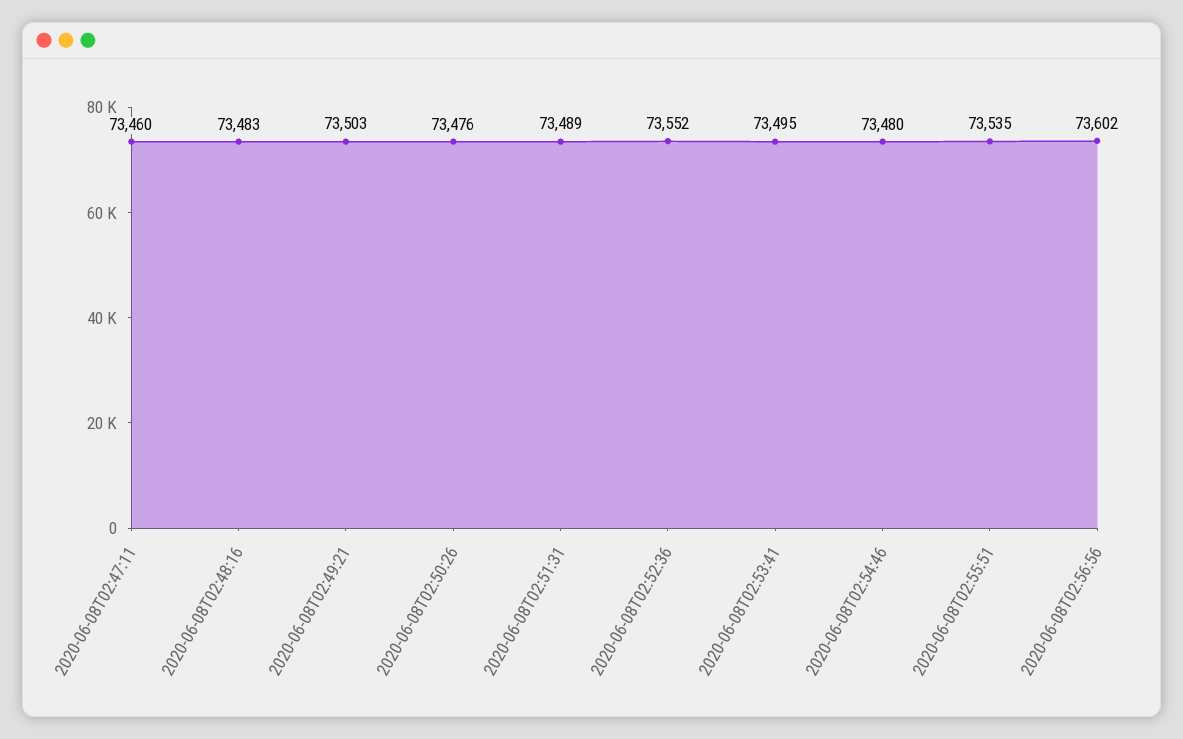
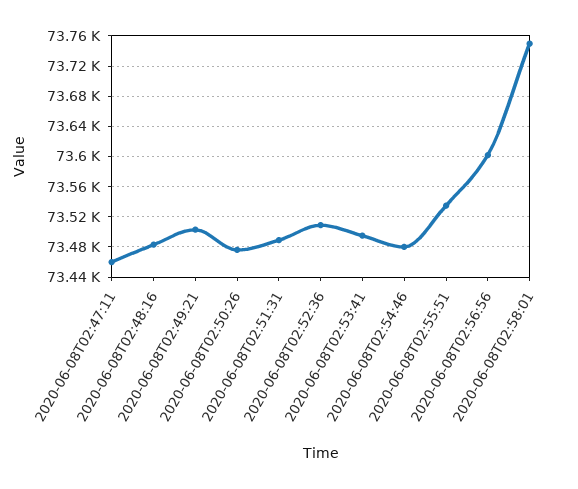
2020-06-08T02:52:36: 73552 -> 73510
2020-06-08T02:58:01: none -> 73750

